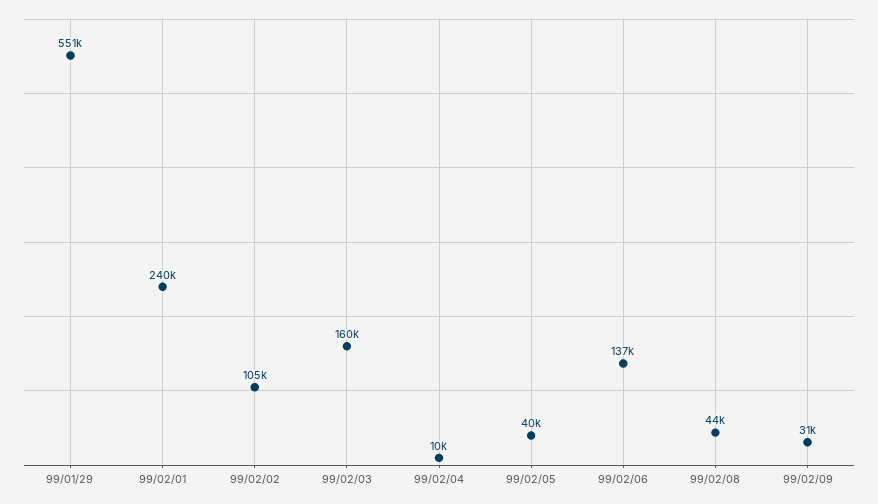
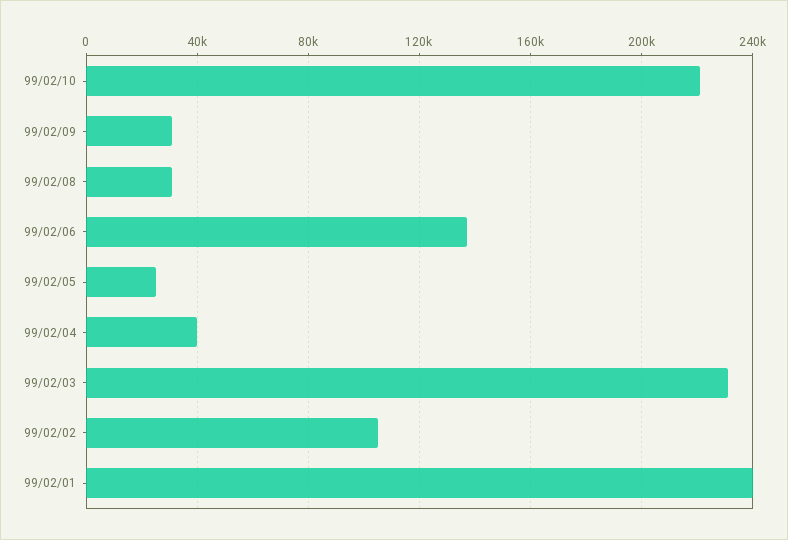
99/01/29: 551000 -> none
99/02/03: 160000 -> 230000
99/02/04: 10000 -> 40000
99/02/05: 40000 -> 25000
99/02/08: 44000 -> 30000
99/02/10: none -> 220000

